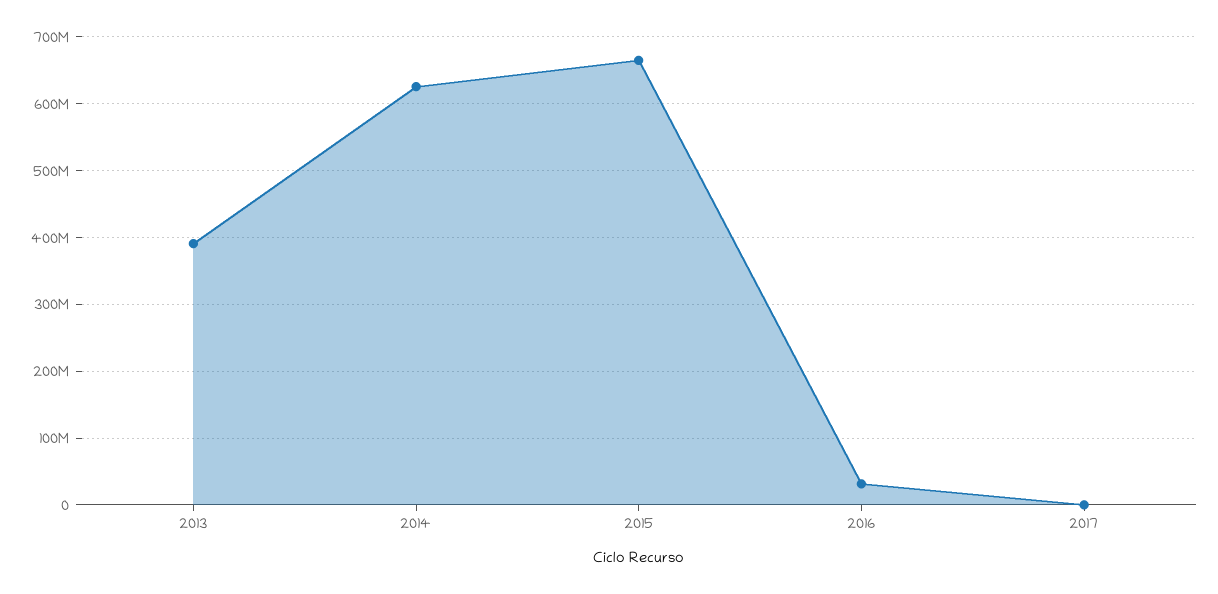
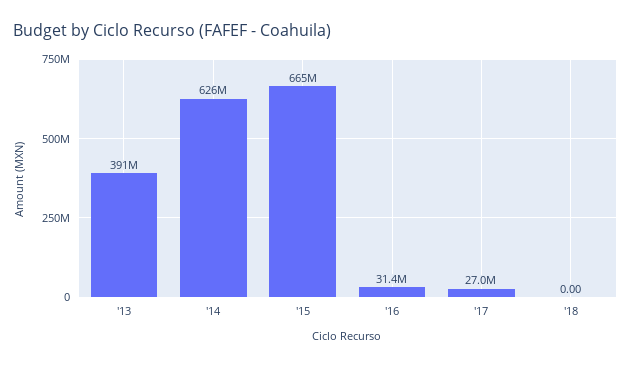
2017: 0 -> 27000000
'18: none -> 0

